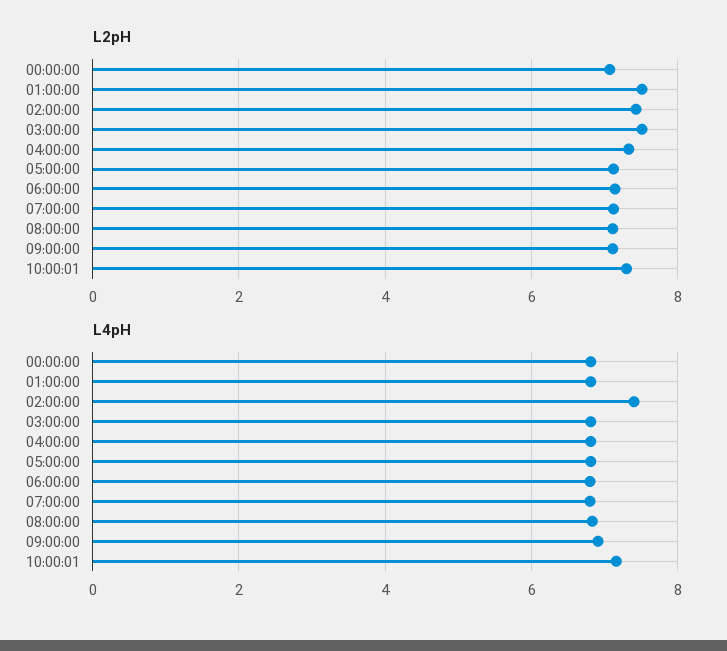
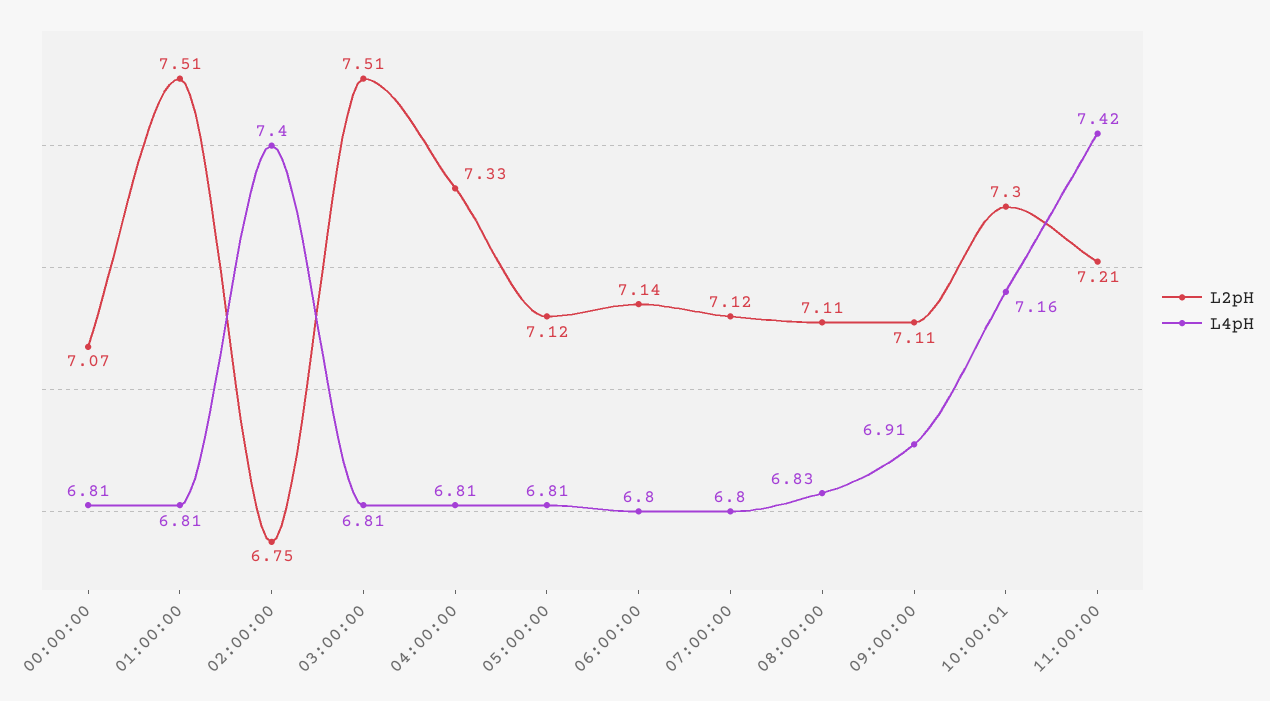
L2pH, 02:00:00: 7.4 -> 6.75
L2pH, 11:00:00: none -> 7.21
L4pH, 11:00:00: none -> 7.42

